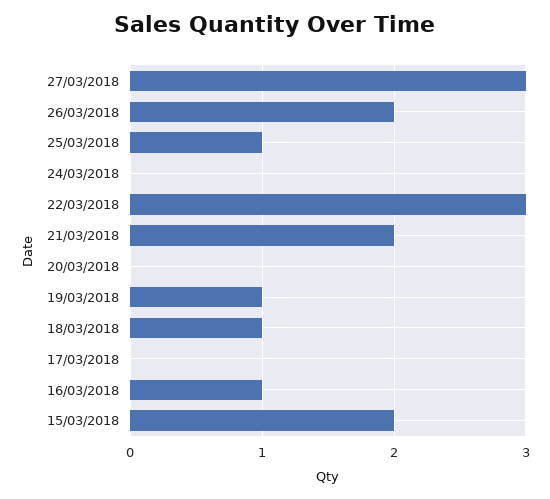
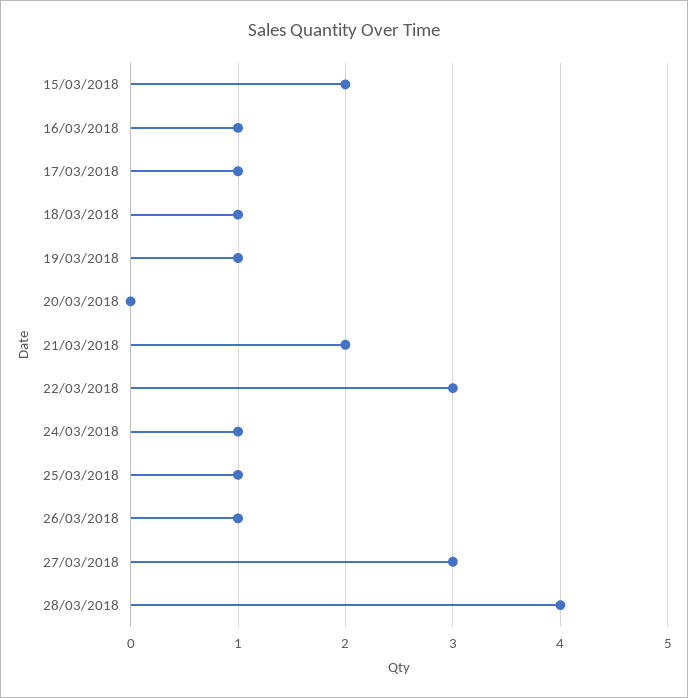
26/03/2018: 2 -> 1
24/03/2018: 0 -> 1
17/03/2018: 0 -> 1
28/03/2018: none -> 4

